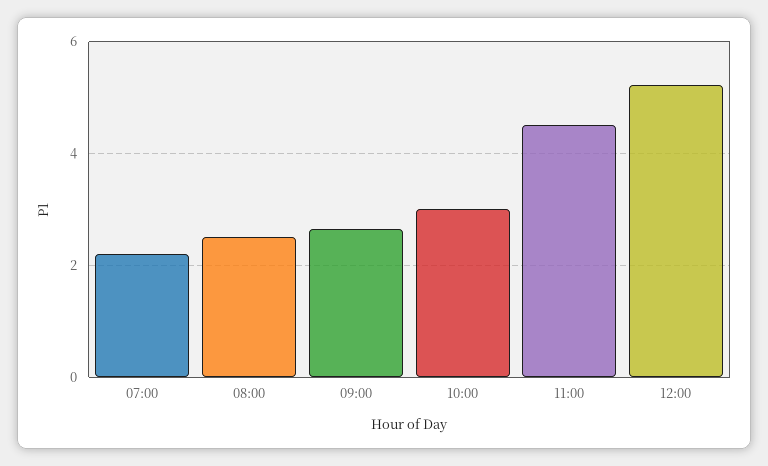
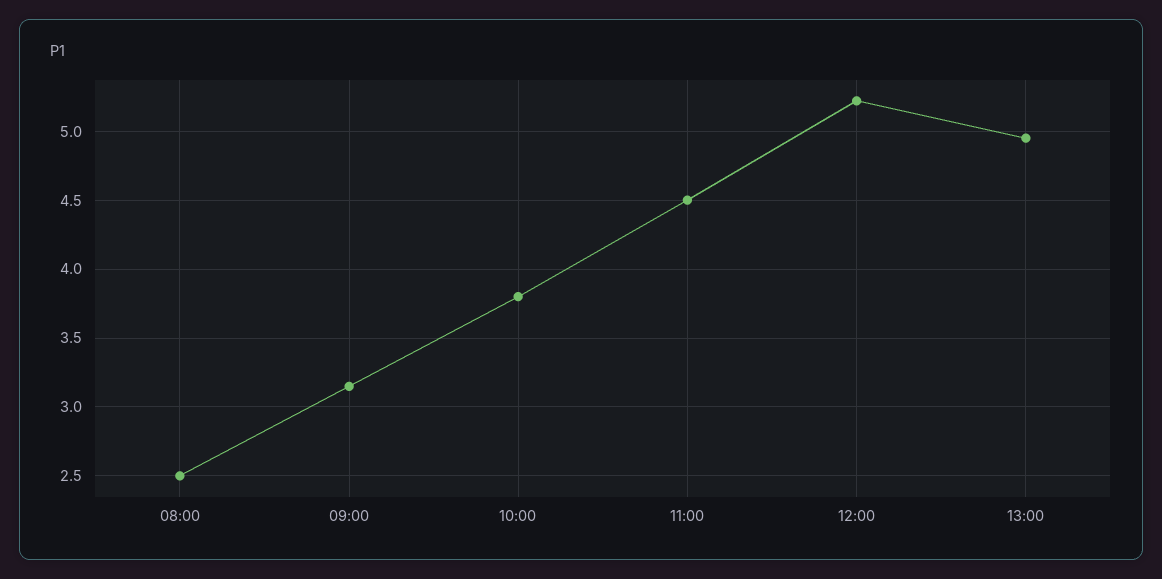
07:00: 2.2 -> none
09:00: 2.6 -> 3.15
10:00: 3 -> 3.8
13:00: none -> 4.95

